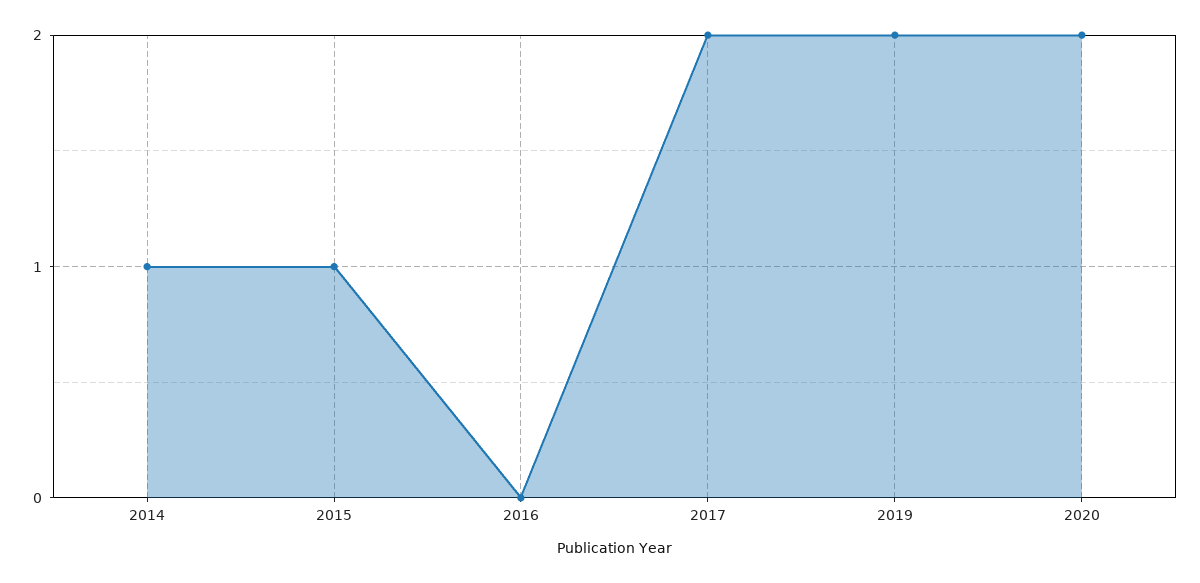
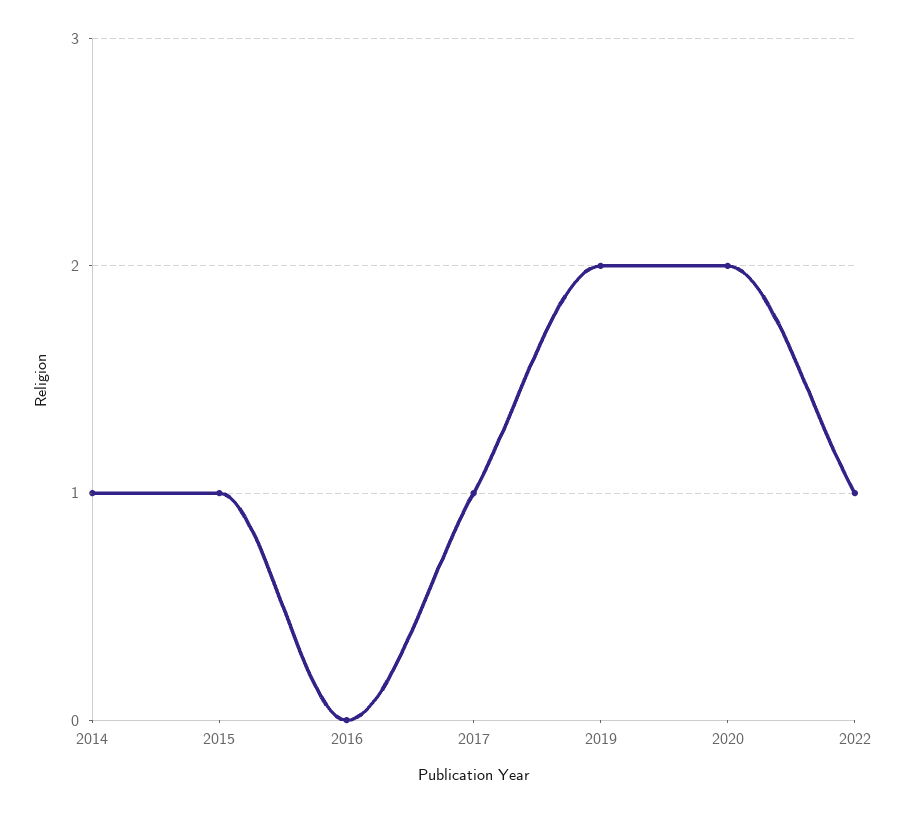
2017: 2 -> 1
2022: none -> 1

